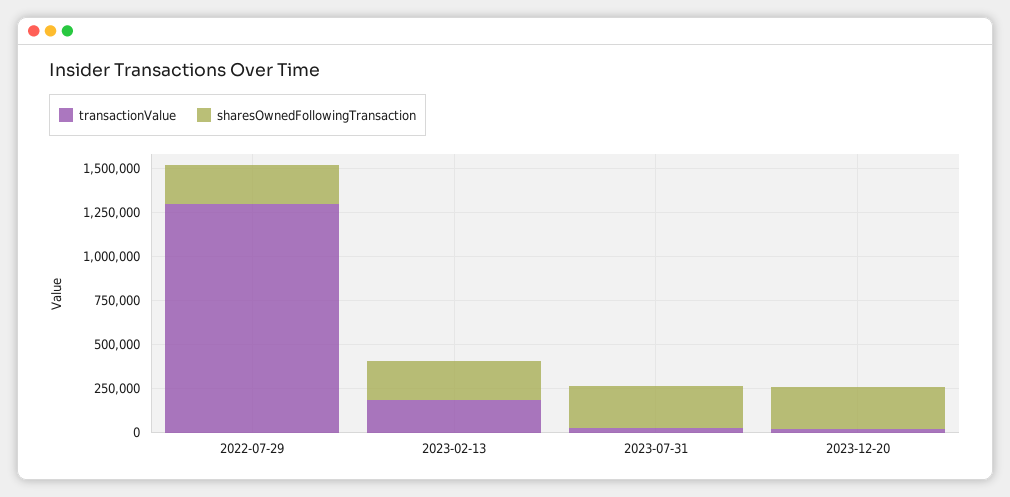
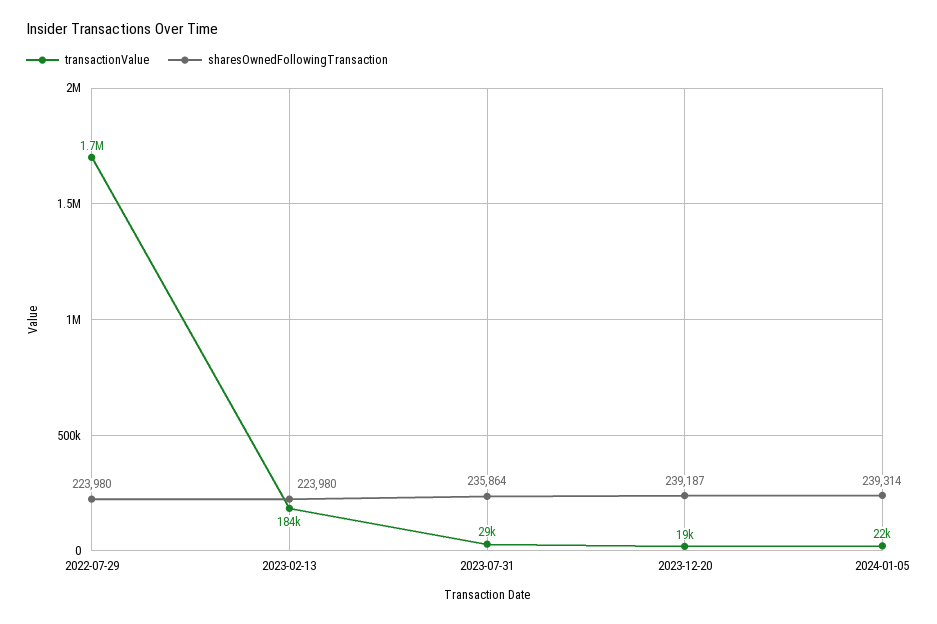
transactionValue, 2022-07-29: 1300000 -> 1700000
transactionValue, 2024-01-05: none -> 22000
sharesOwnedFollowingTransaction, 2024-01-05: none -> 239314

